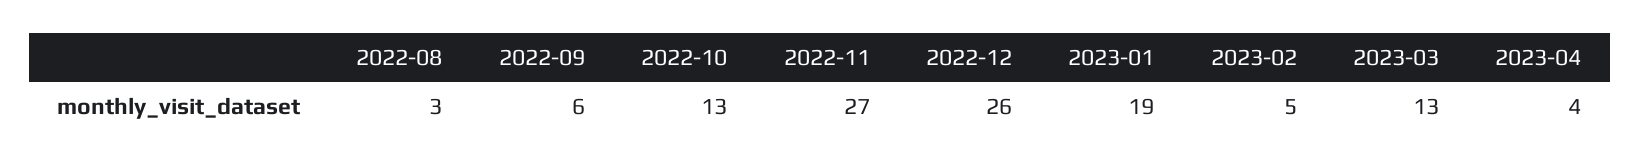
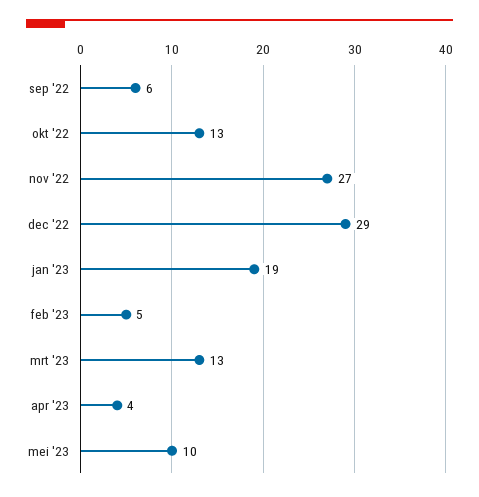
2022-08: 3 -> none
2022-12: 26 -> 29
mei '23: none -> 10

